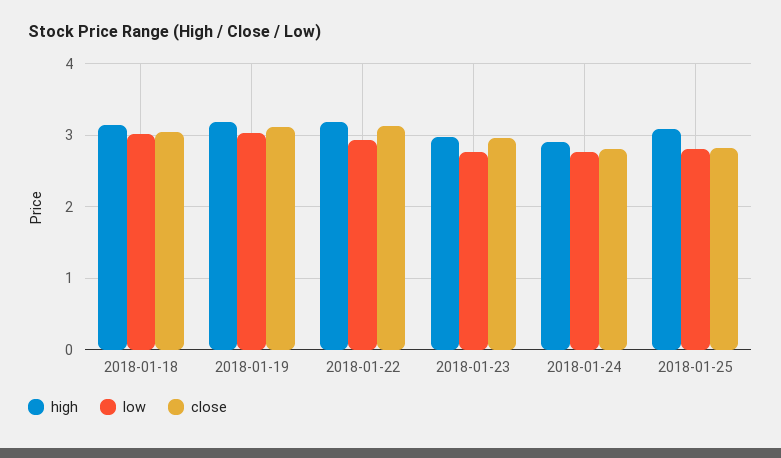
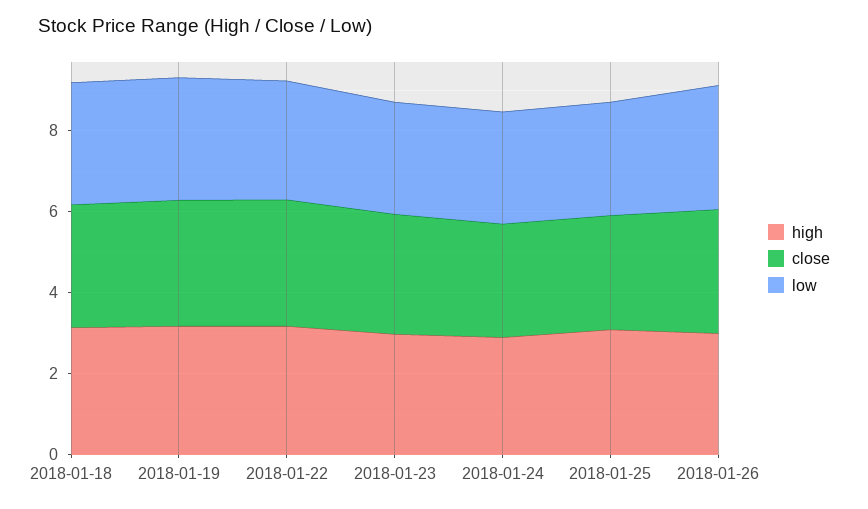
high, 2018-01-26: none -> 3
close, 2018-01-26: none -> 3
low, 2018-01-26: none -> 3

